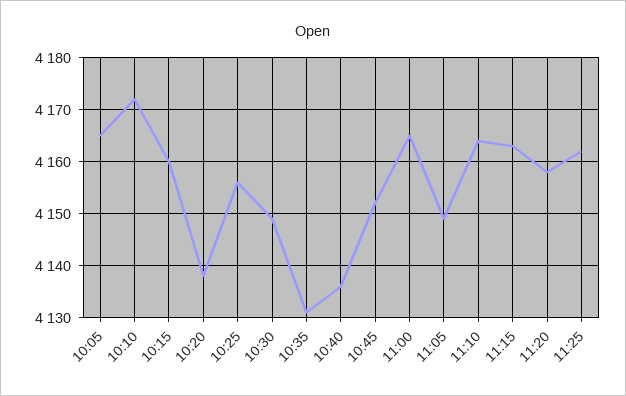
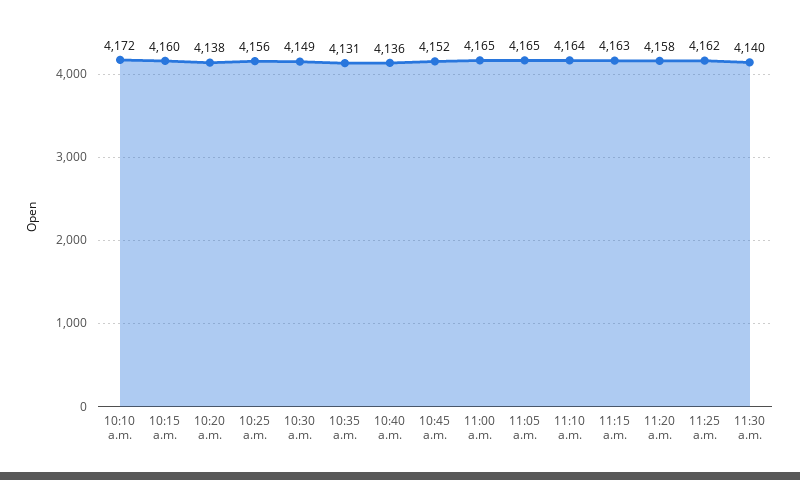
10:05: 4165 -> none
11:05: 4150 -> 4165
11:30 a.m.: none -> 4140

